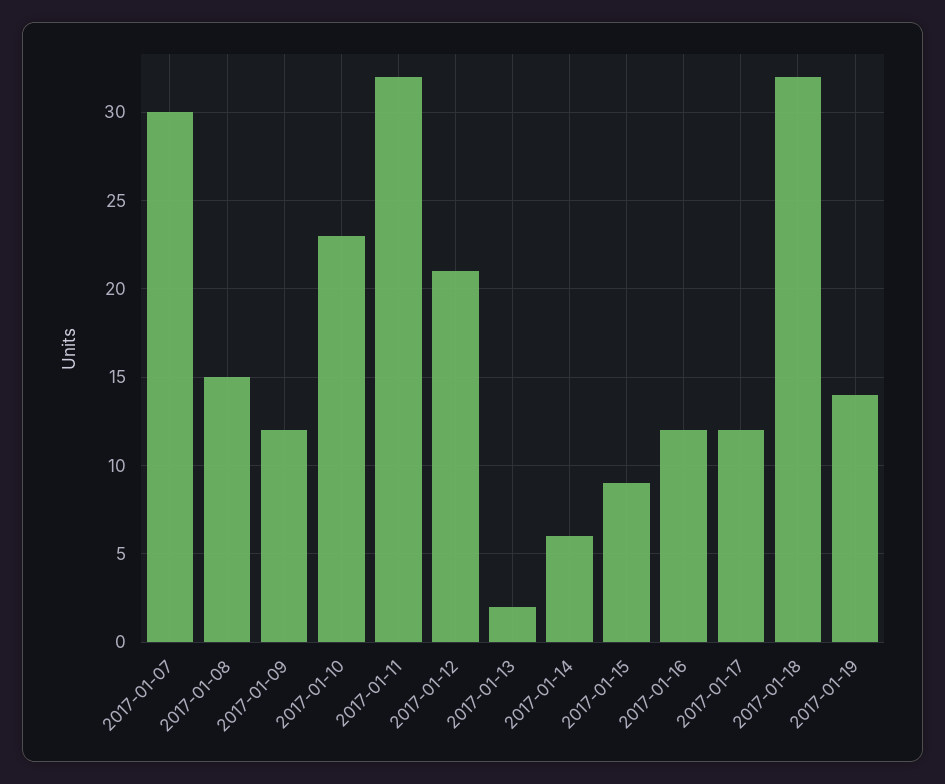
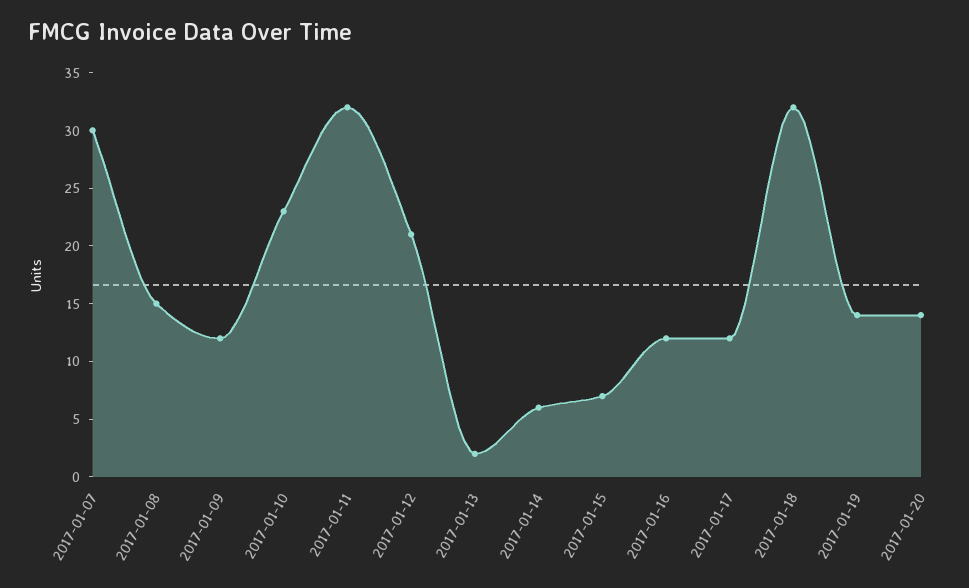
2017-01-15: 9 -> 7
2017-01-20: none -> 14

